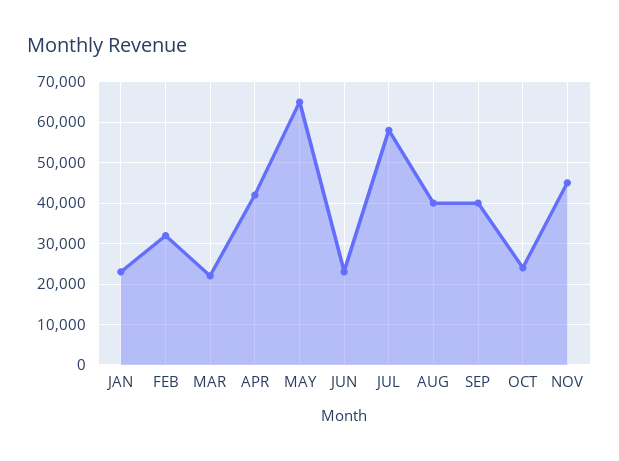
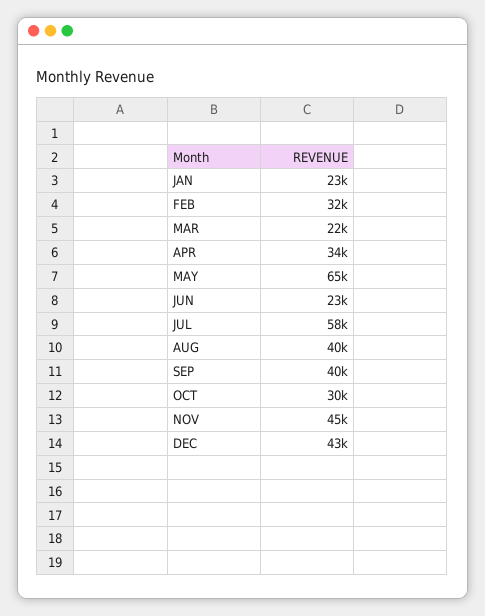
APR: 42000 -> 34000
OCT: 24000 -> 30000
DEC: none -> 43000

